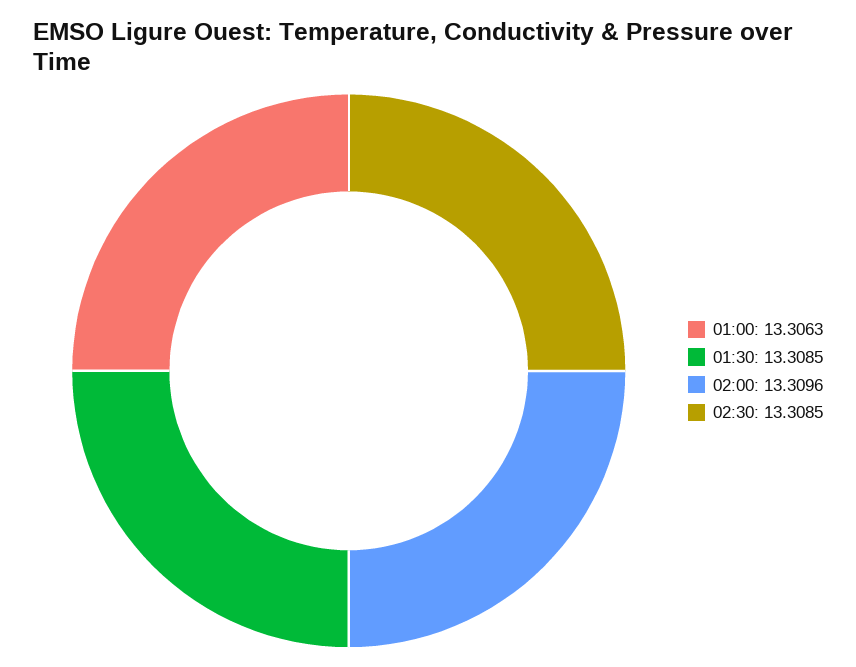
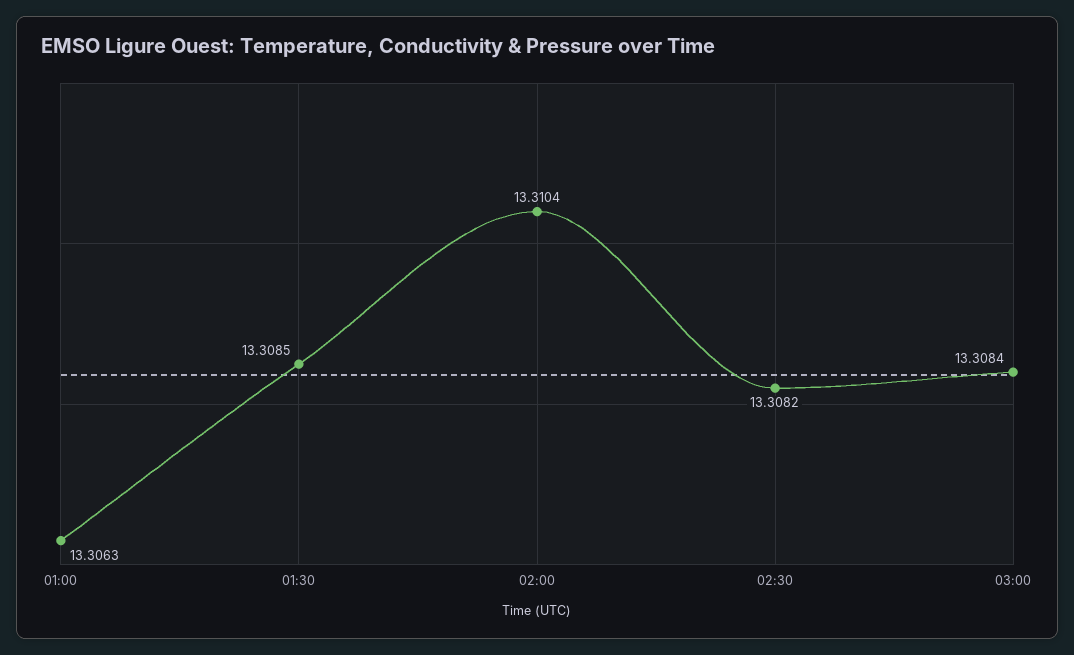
02:00: 13.3096 -> 13.3104
02:30: 13.3085 -> 13.3082
03:00: none -> 13.3084

